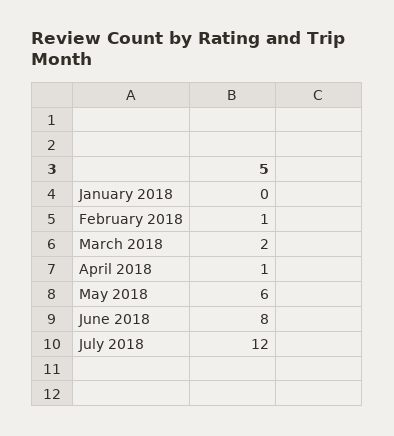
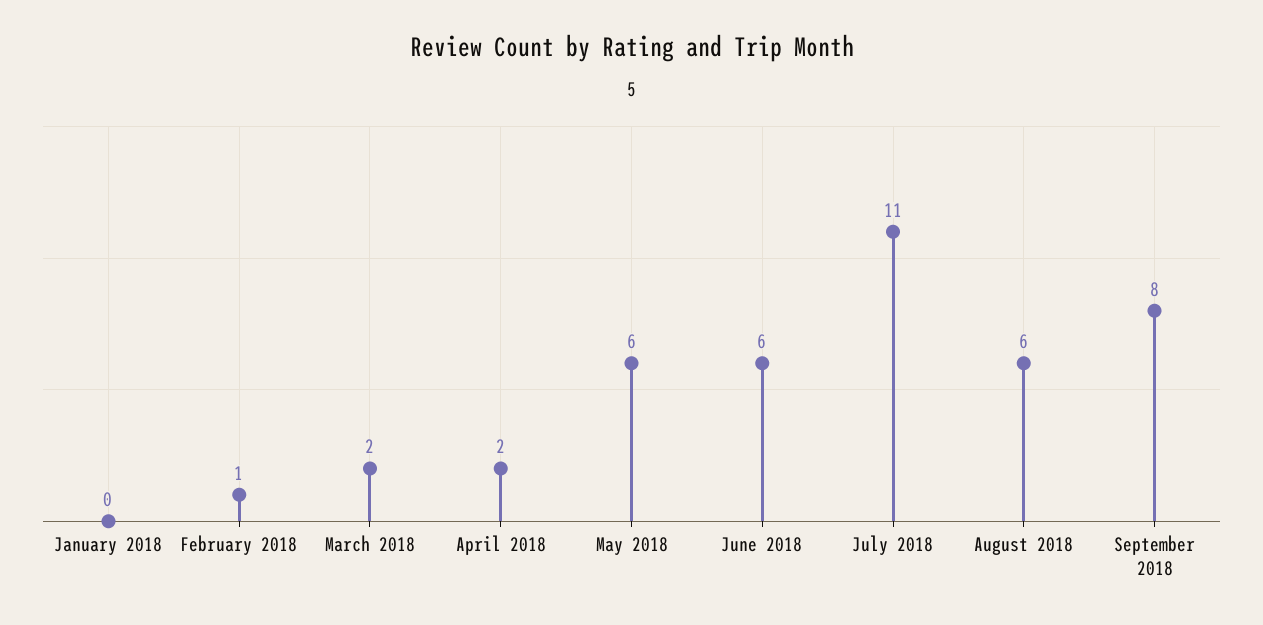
April 2018: 1 -> 2
June 2018: 8 -> 6
July 2018: 12 -> 11
August 2018: none -> 6
September 2018: none -> 8

